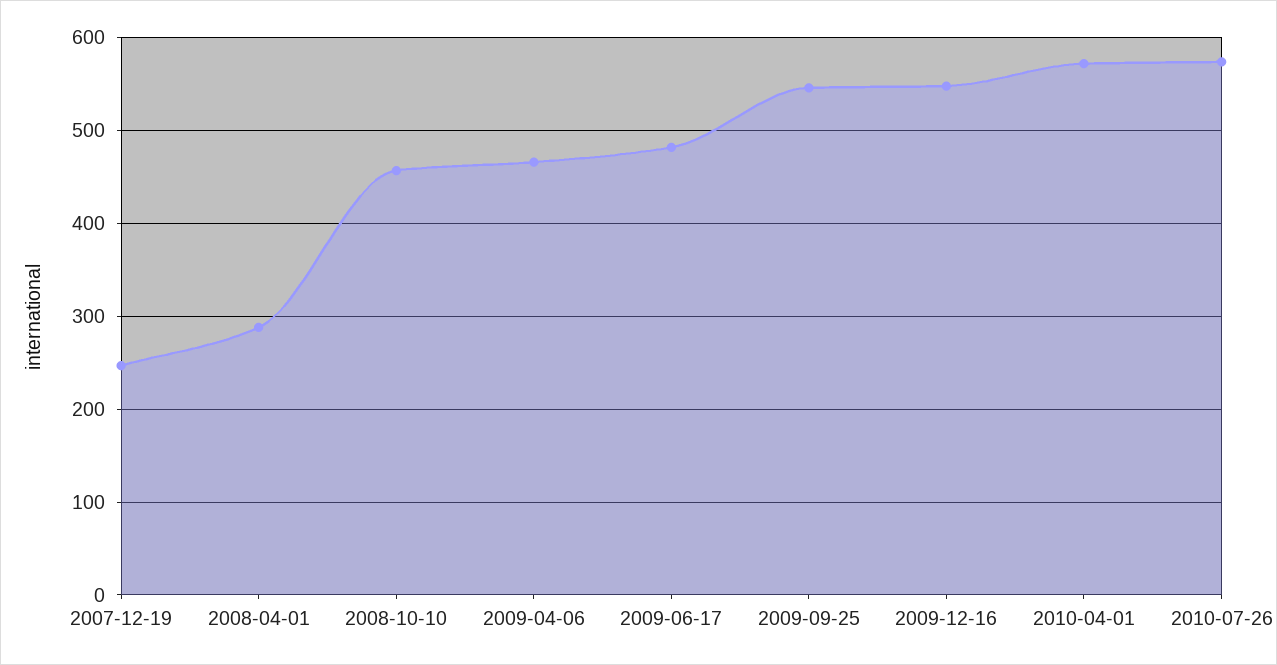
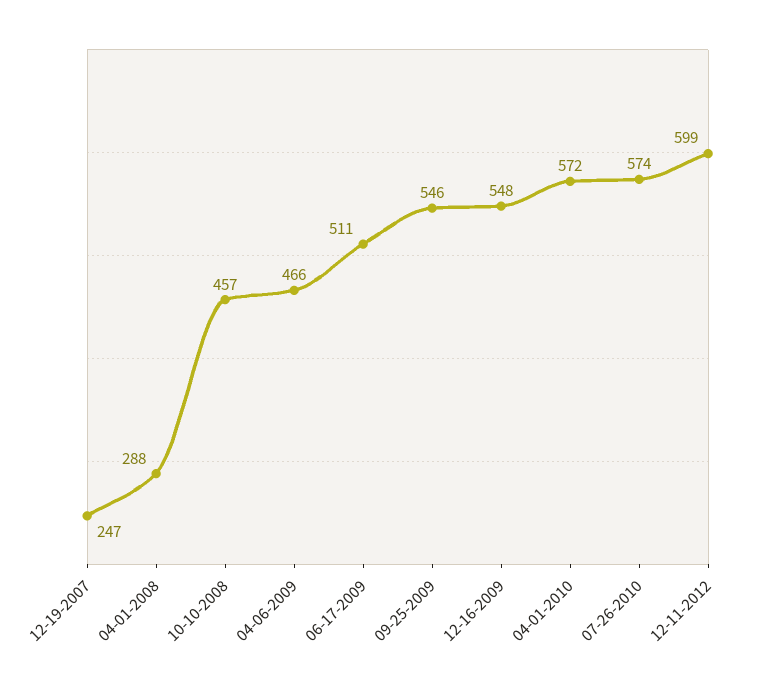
2009-06-17: 480 -> 511
12-11-2012: none -> 599

